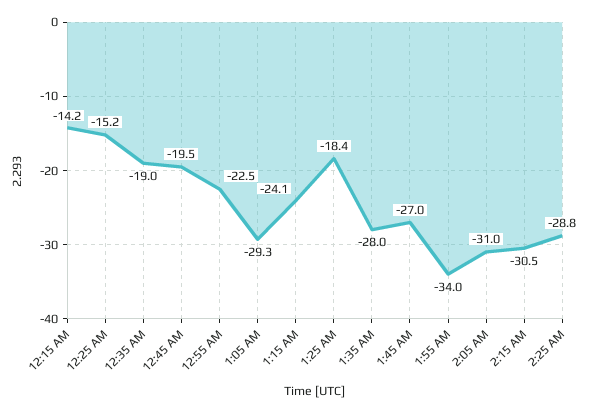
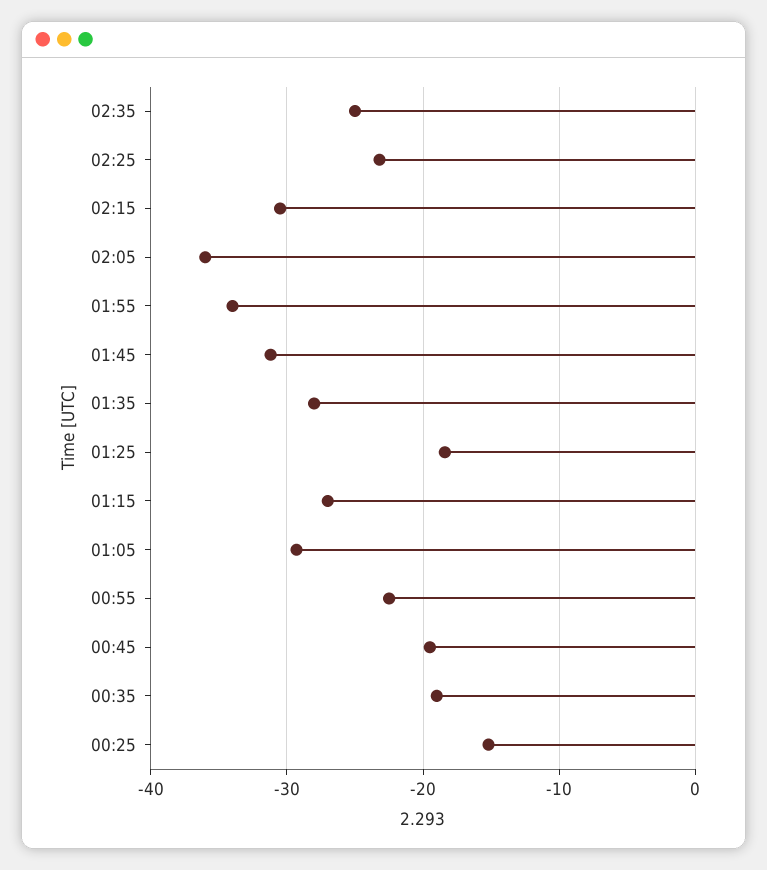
12:15 AM: -14.2 -> none
1:15 AM: -24.1 -> -27
1:45 AM: -27 -> -31
2:05 AM: -31 -> -36
2:25 AM: -28.8 -> -23
02:35: none -> -25

